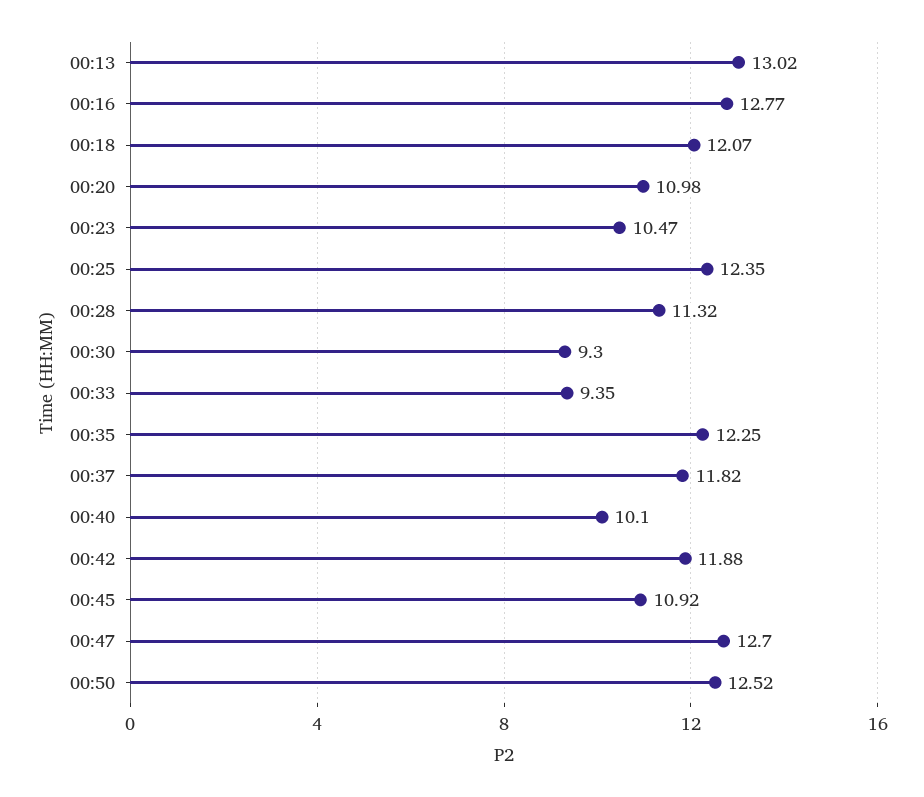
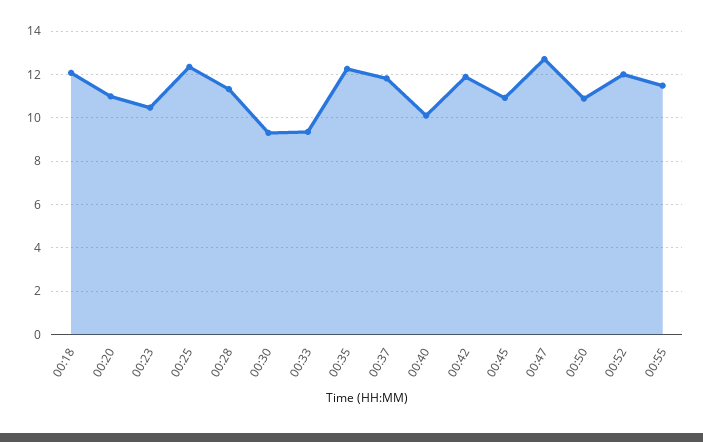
00:13: 13.02 -> none
00:16: 12.77 -> none
00:50: 12.52 -> 11
00:52: none -> 12
00:55: none -> 11.5

